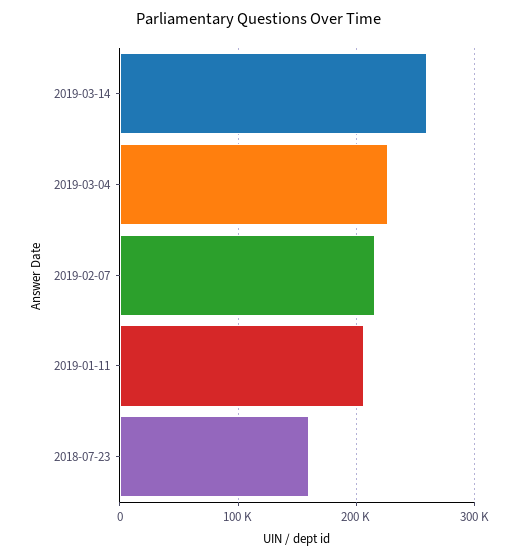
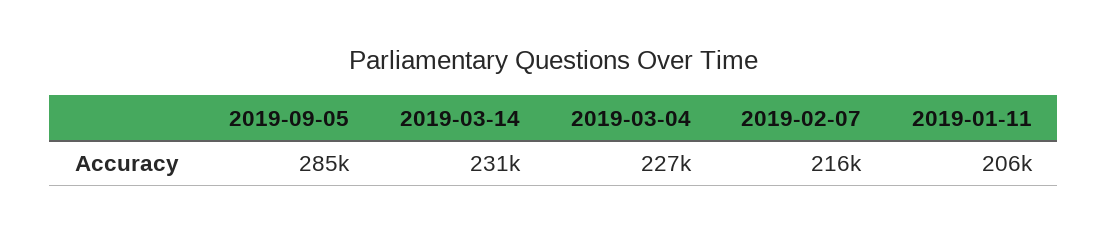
2019-03-14: 260000 -> 231000
2018-07-23: 160000 -> none
2019-09-05: none -> 285000

